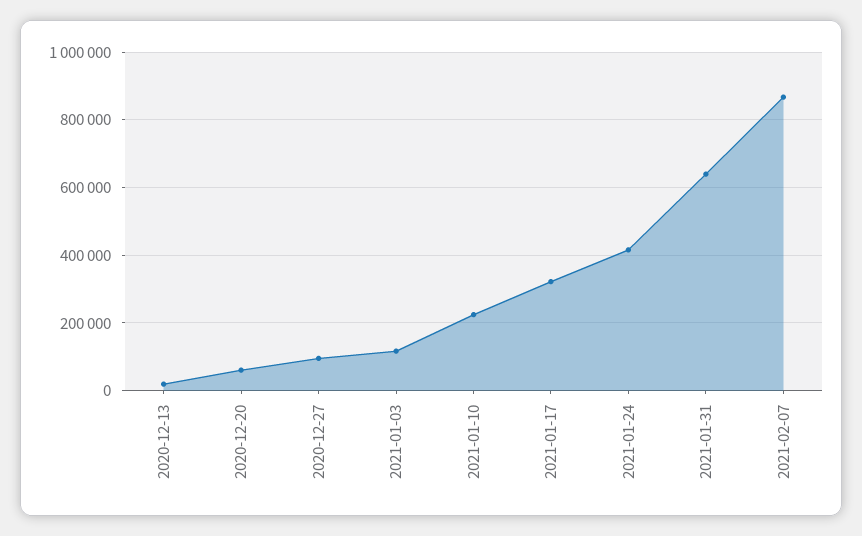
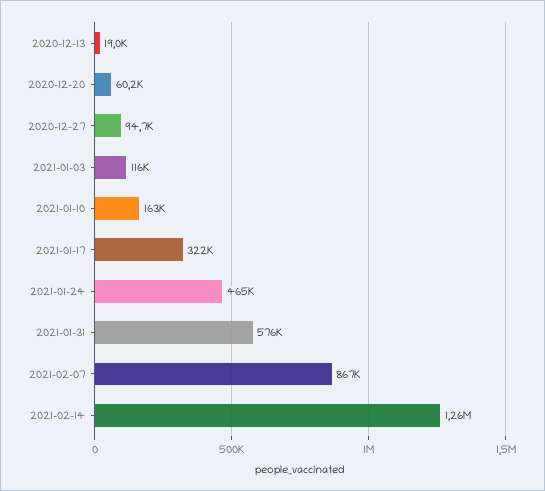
2021-01-10: 220000 -> 163000
2021-01-24: 420000 -> 465000
2021-01-31: 640000 -> 576000
2021-02-14: none -> 1260000

